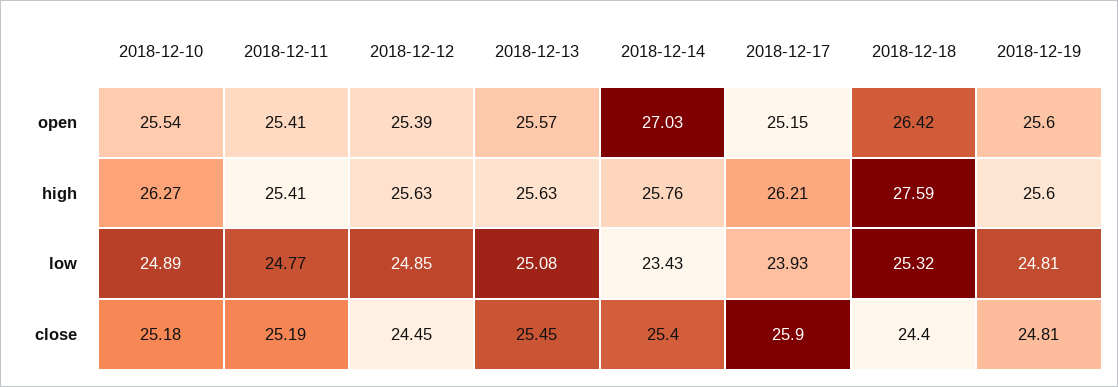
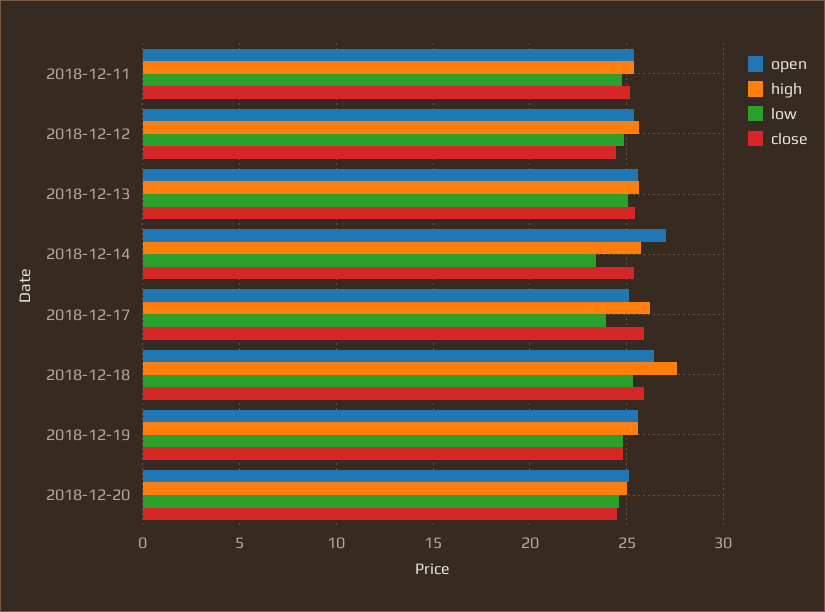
open, 2018-12-10: 25.54 -> none
high, 2018-12-10: 26.27 -> none
low, 2018-12-10: 24.89 -> none
close, 2018-12-10: 25.18 -> none
close, 2018-12-18: 24.4 -> 26
open, 2018-12-20: none -> 25
high, 2018-12-20: none -> 25
low, 2018-12-20: none -> 24.5
close, 2018-12-20: none -> 24.5

